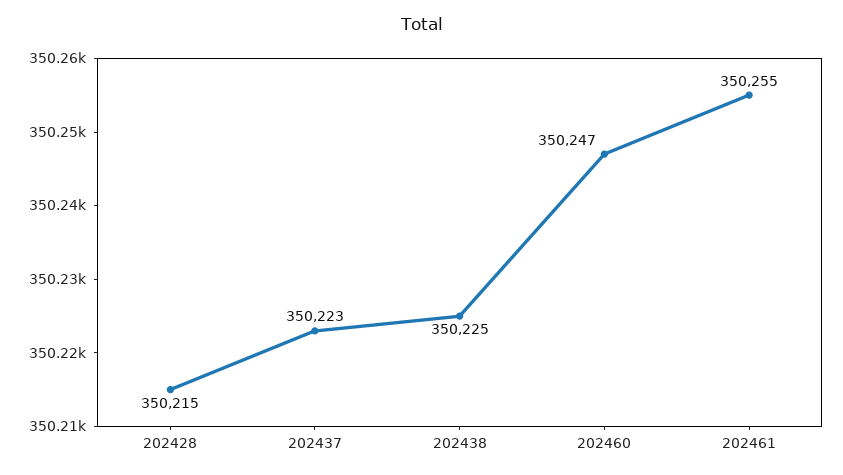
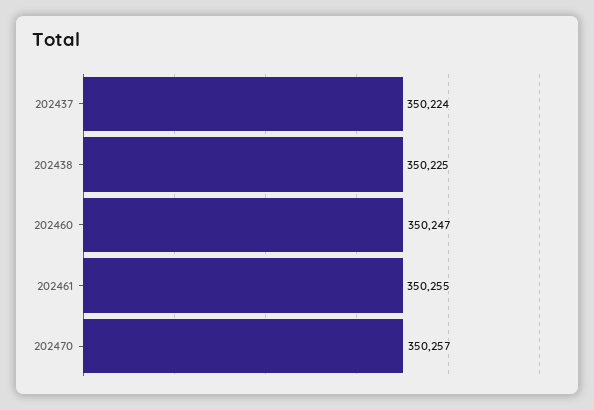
202428: 350215 -> none
202437: 350223 -> 350224
202470: none -> 350257

